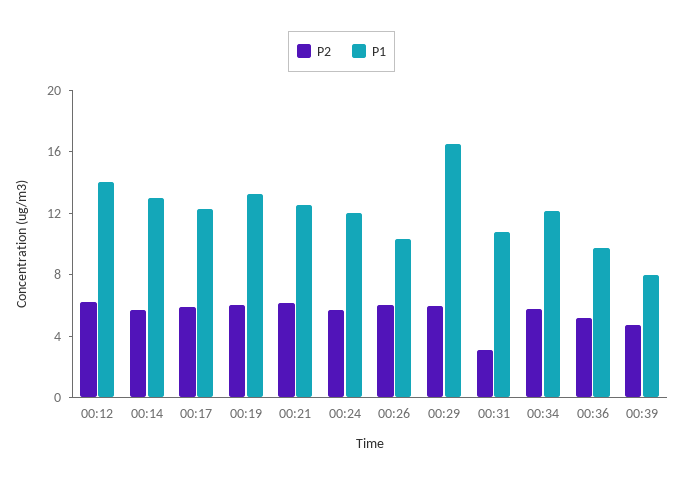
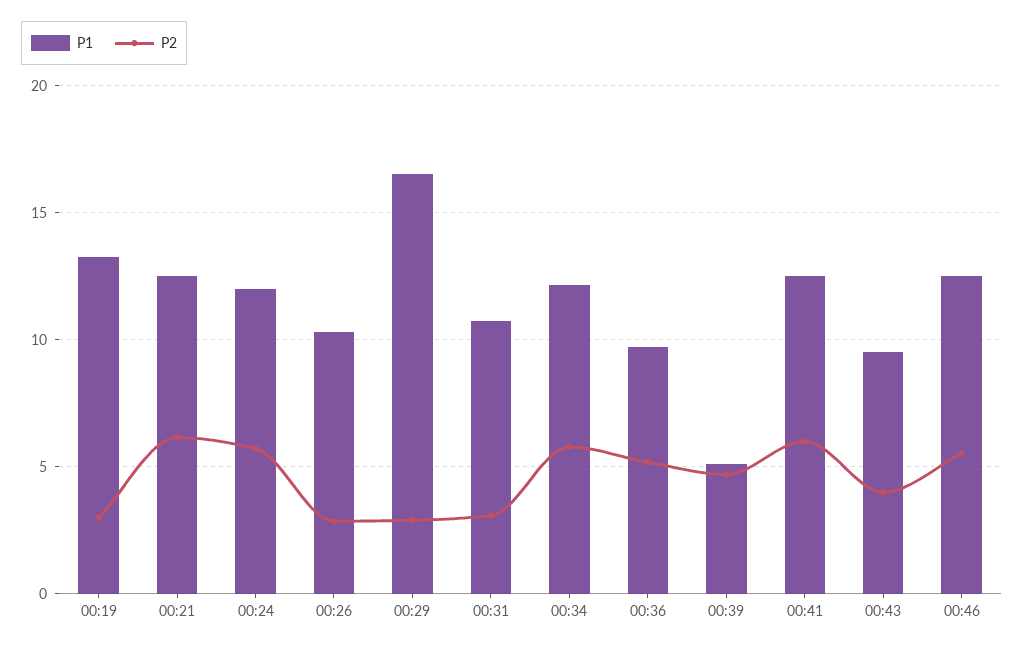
P2, 00:12: 6 -> none
P1, 00:12: 14 -> none
P2, 00:14: 6 -> none
P1, 00:14: 13 -> none
P2, 00:17: 6 -> none
P1, 00:17: 12 -> none
P2, 00:19: 6 -> 3
P2, 00:26: 6 -> 3
P2, 00:29: 6 -> 3
P1, 00:39: 8 -> 5
P1, 00:41: none -> 12.5
P2, 00:41: none -> 6
P1, 00:43: none -> 9.5
P2, 00:43: none -> 4
P1, 00:46: none -> 12.5
P2, 00:46: none -> 5.5

